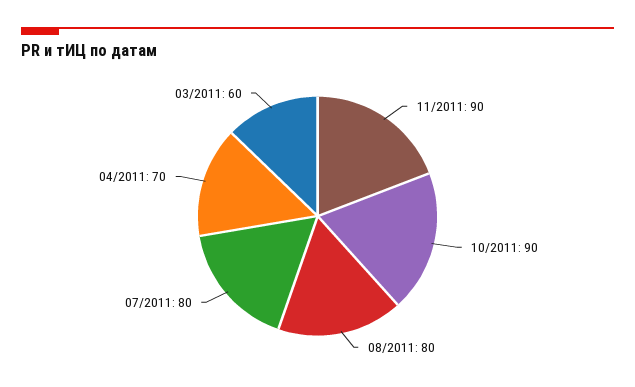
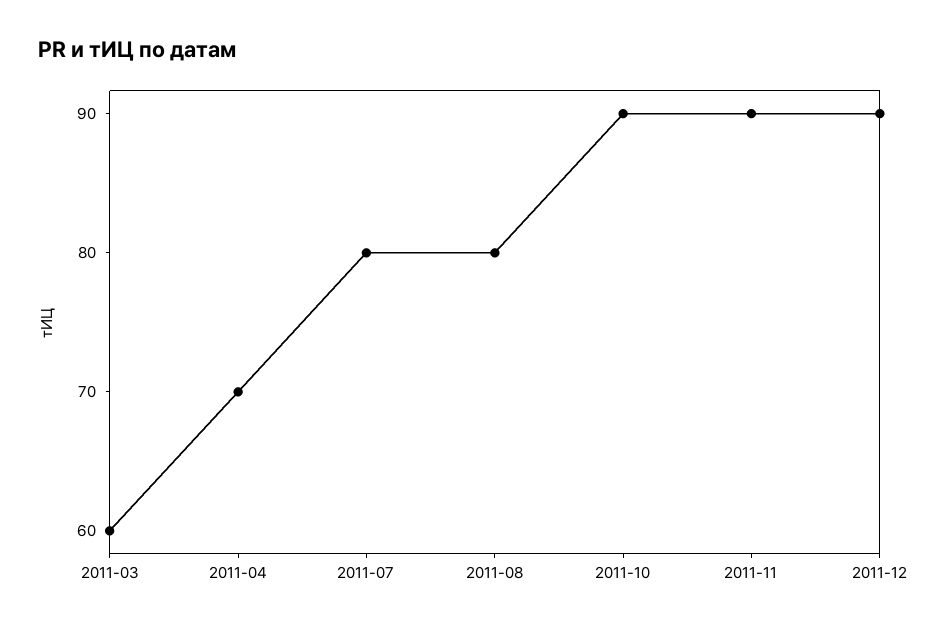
2011-12: none -> 90

